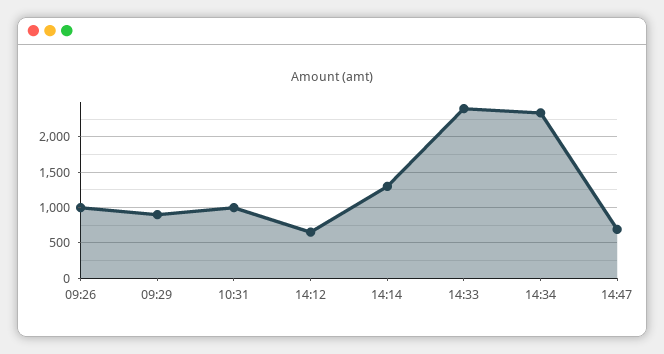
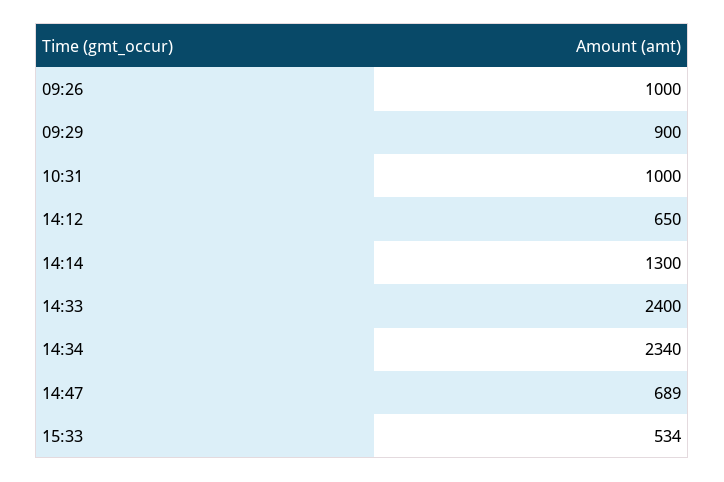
15:33: none -> 534

